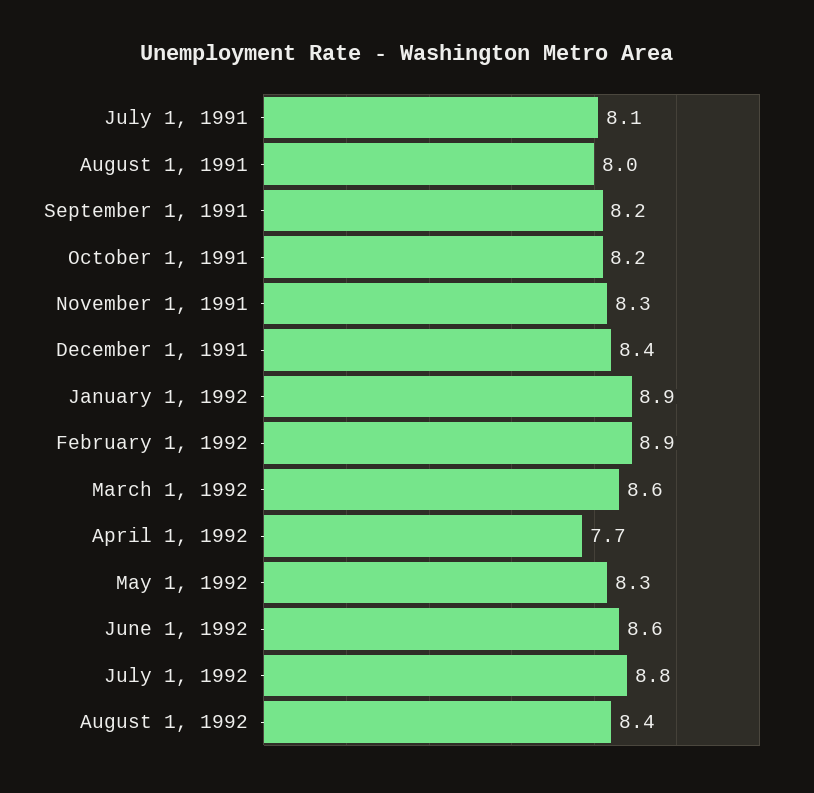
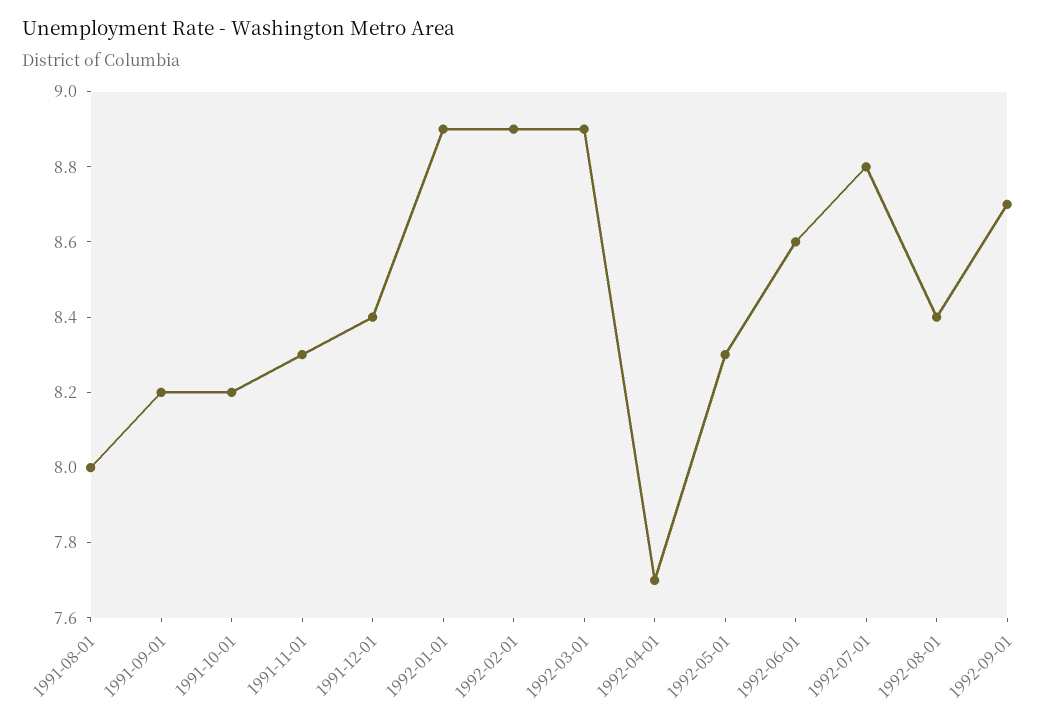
July 1, 1991: 8.1 -> none
March 1, 1992: 8.6 -> 8.9
1992-09-01: none -> 8.7

